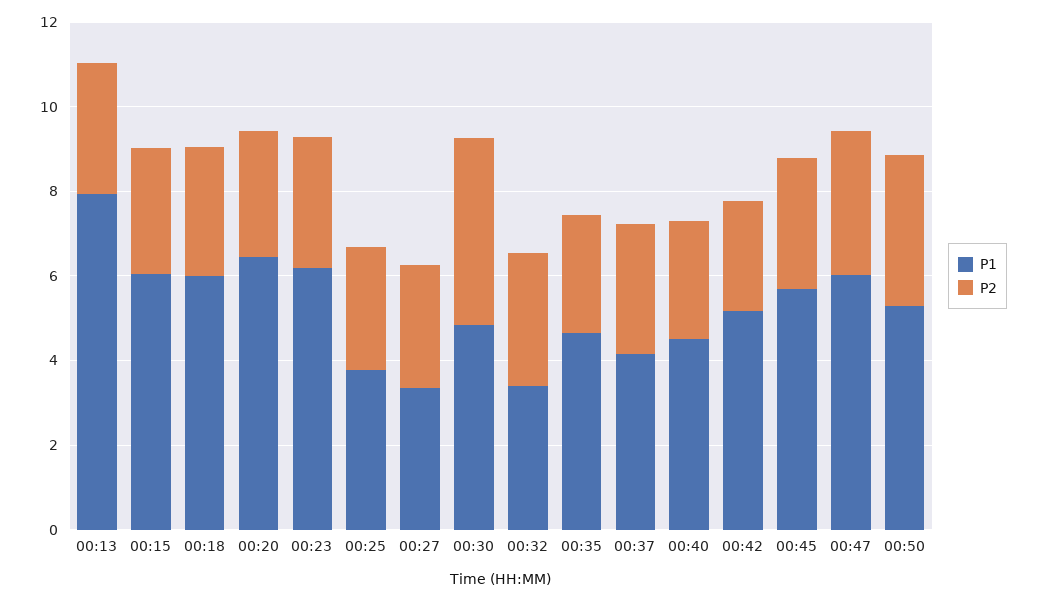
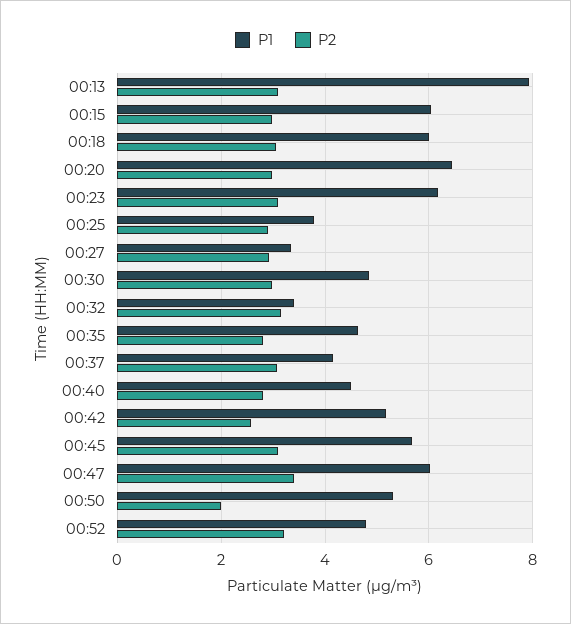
P2, 00:30: 4.5 -> 3
P2, 00:50: 3.5 -> 2
P1, 00:52: none -> 4.8
P2, 00:52: none -> 3.2

